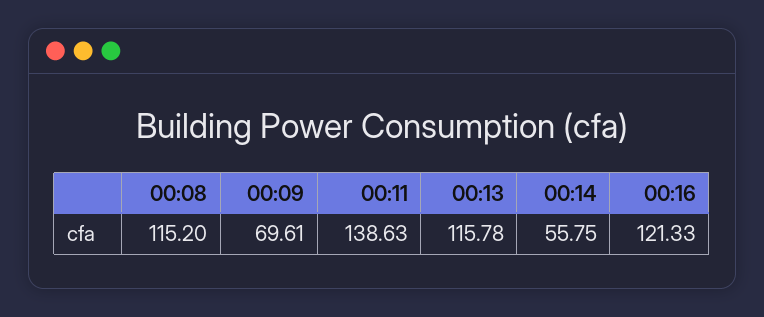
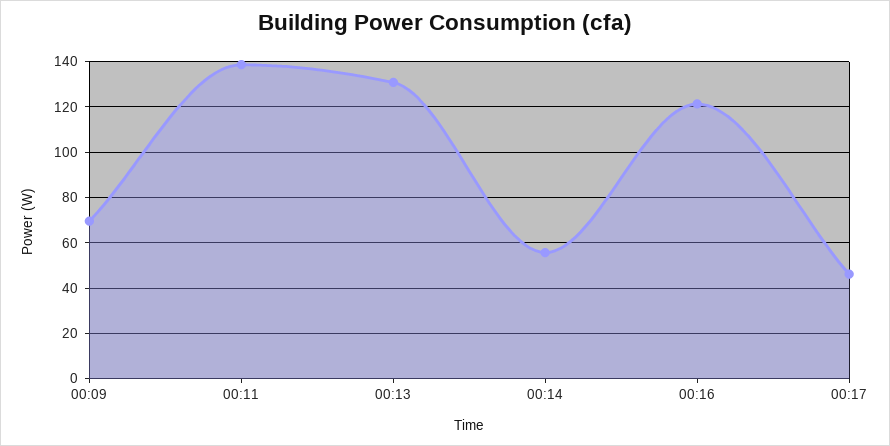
00:08: 115.2 -> none
00:13: 115.78 -> 130
00:17: none -> 45

